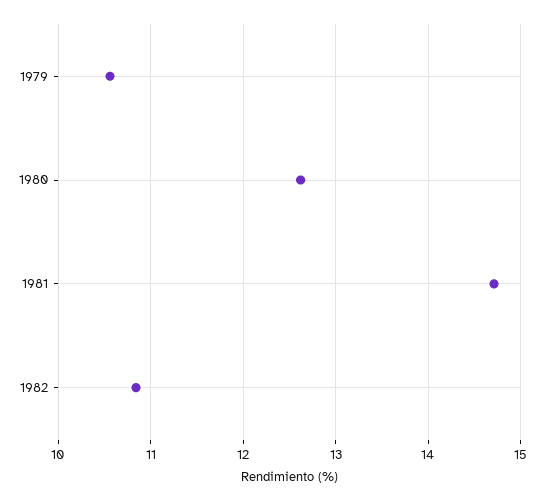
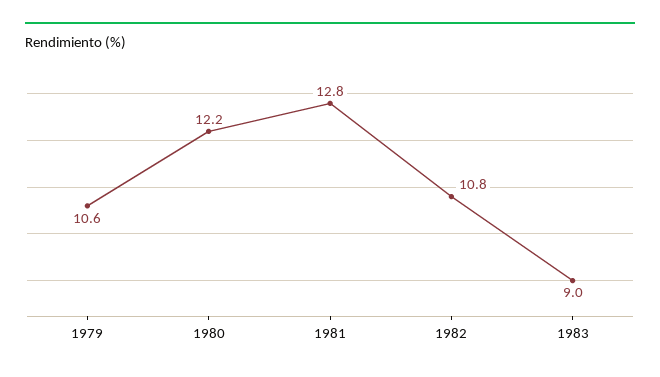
1980: 12.6 -> 12.2
1981: 14.7 -> 12.8
1983: none -> 9

